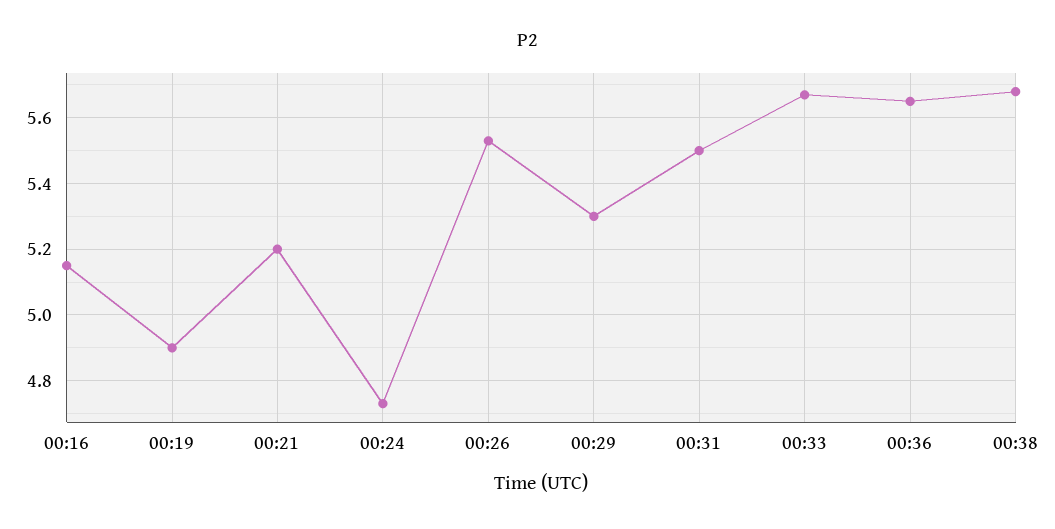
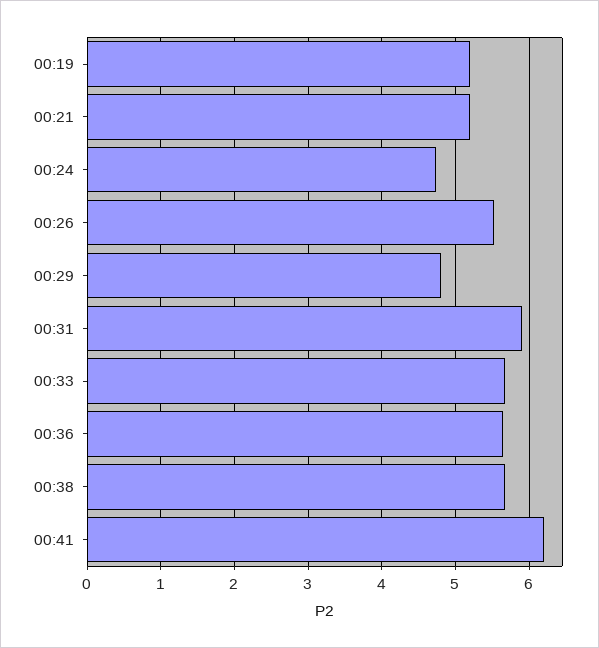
00:16: 5.15 -> none
00:19: 4.9 -> 5.2
00:29: 5.3 -> 4.8
00:31: 5.5 -> 5.9
00:41: none -> 6.2

